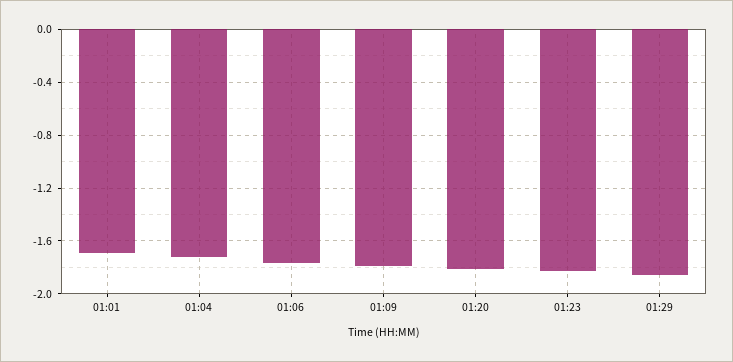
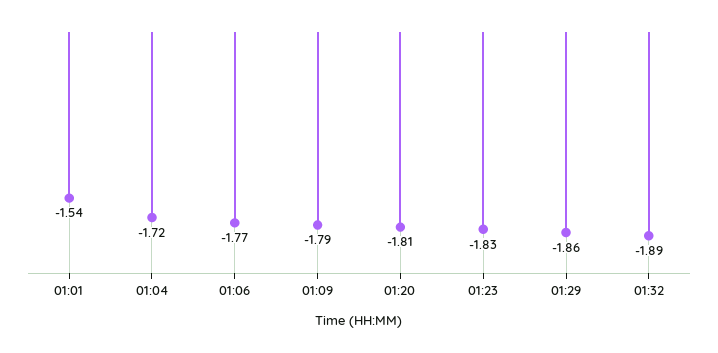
01:01: -1.7 -> -1.54
01:32: none -> -1.89

